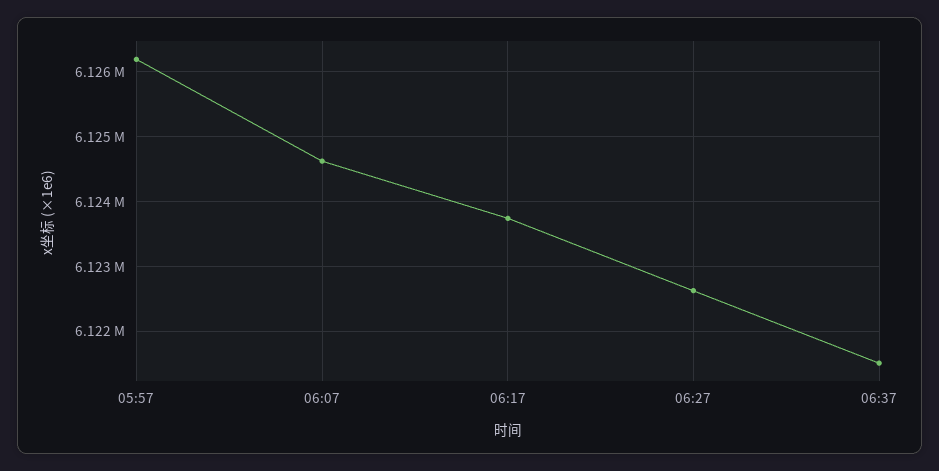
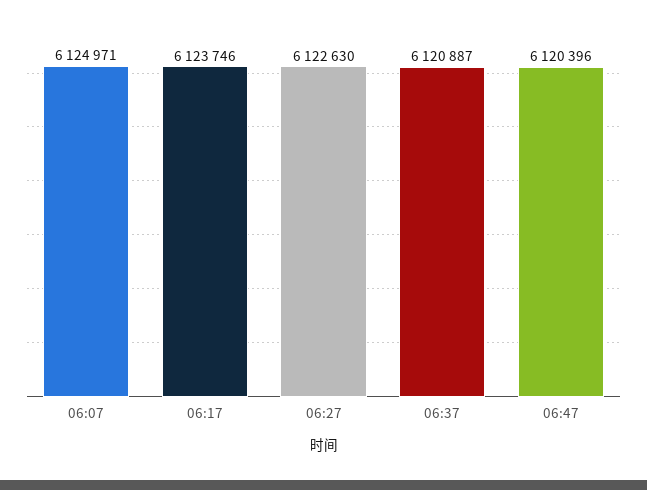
05:57: 6126200 -> none
06:07: 6124600 -> 6124971
06:37: 6121500 -> 6120887
06:47: none -> 6120396

